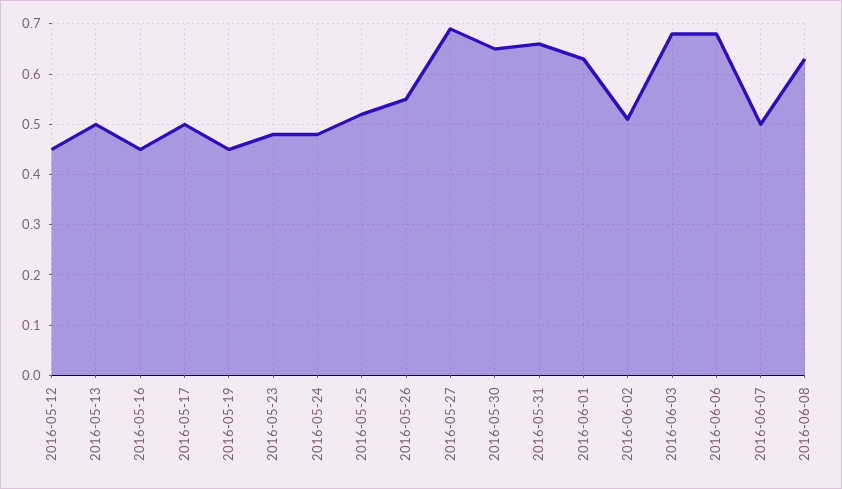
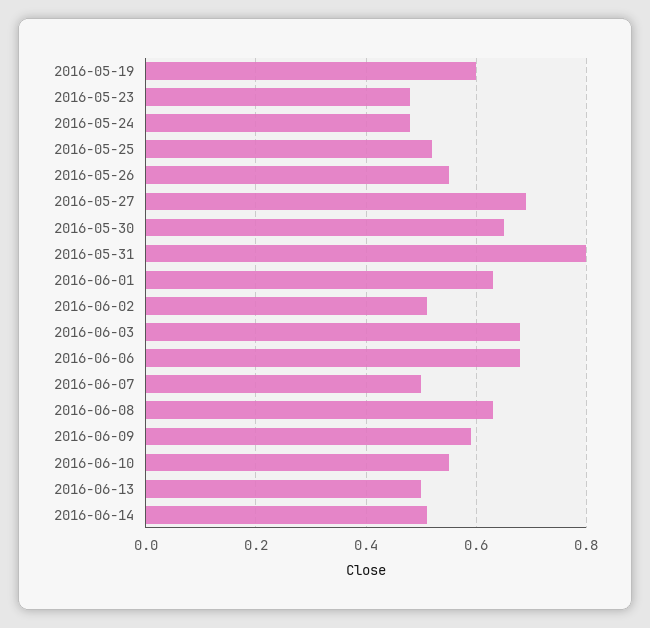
2016-05-12: 0.45 -> none
2016-05-13: 0.5 -> none
2016-05-16: 0.45 -> none
2016-05-17: 0.5 -> none
2016-05-19: 0.45 -> 0.6
2016-05-31: 0.65 -> 0.8
2016-06-09: none -> 0.6
2016-06-10: none -> 0.55
2016-06-13: none -> 0.5
2016-06-14: none -> 0.5

